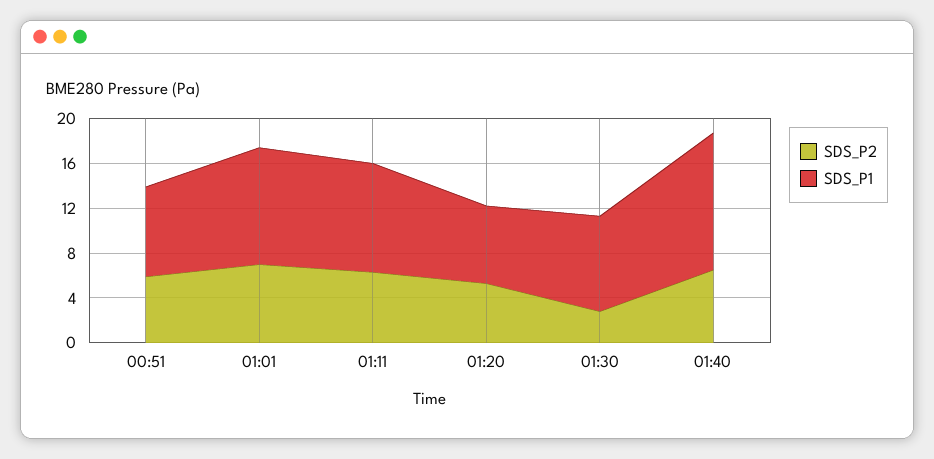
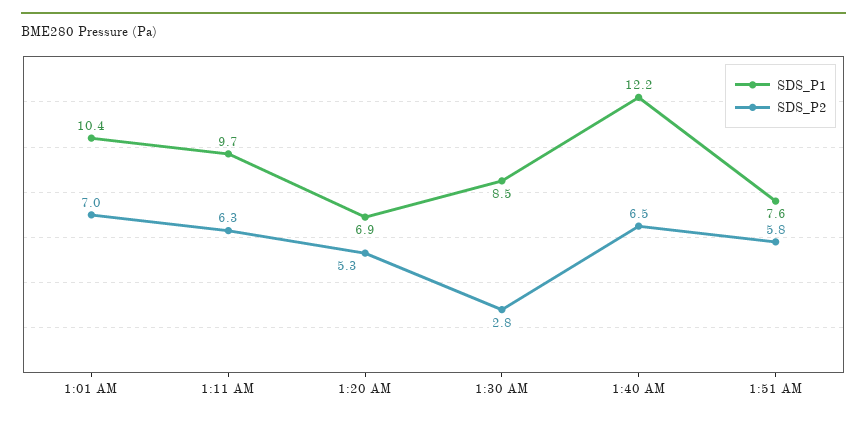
SDS_P2, 00:51: 6 -> none
SDS_P1, 00:51: 8 -> none
SDS_P1, 1:51 AM: none -> 7.6
SDS_P2, 1:51 AM: none -> 5.8

